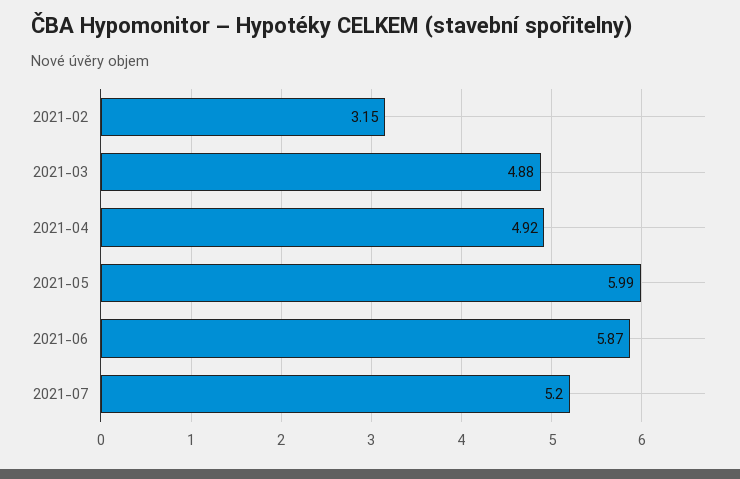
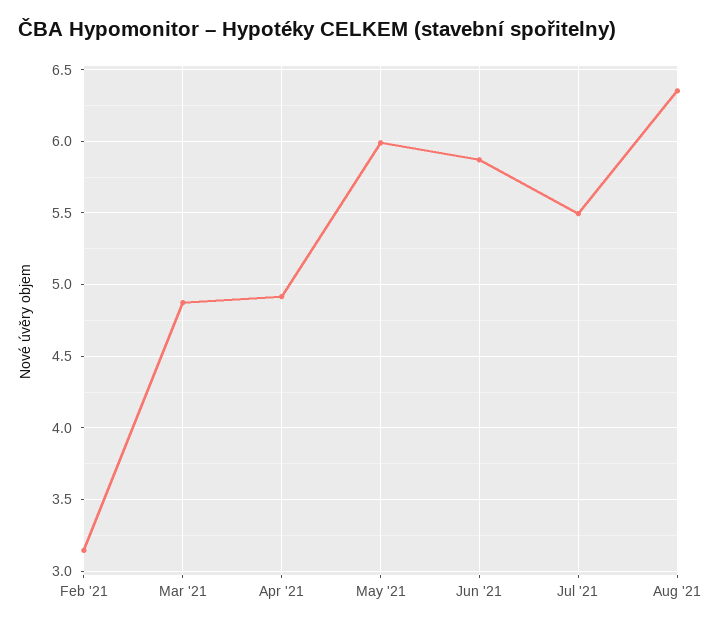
2021-07: 5.2 -> 5.5
Aug '21: none -> 6.35

